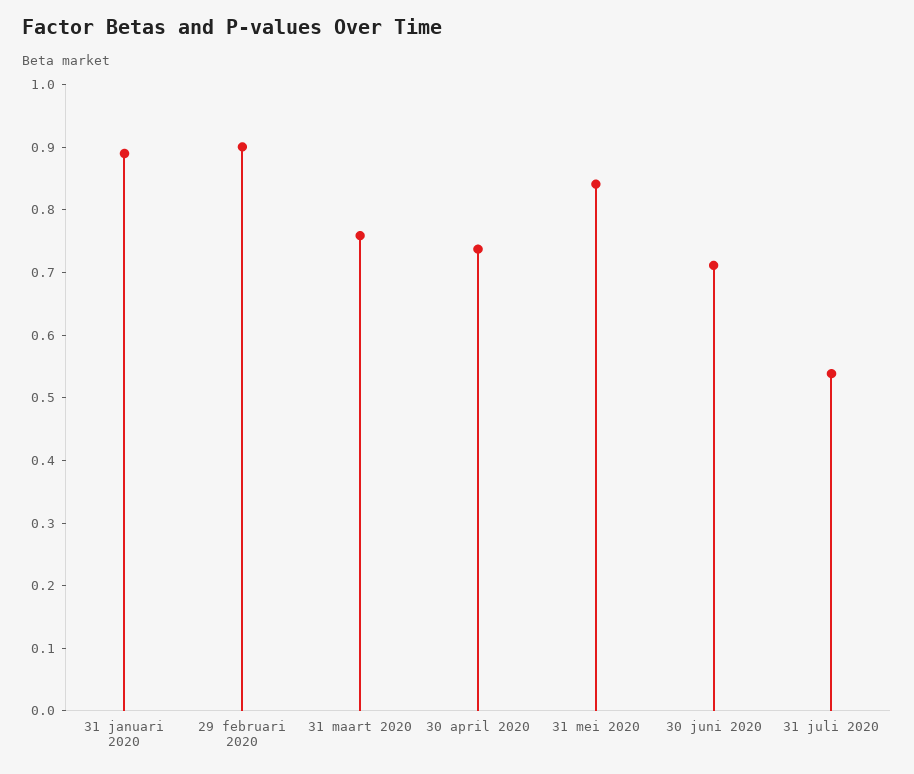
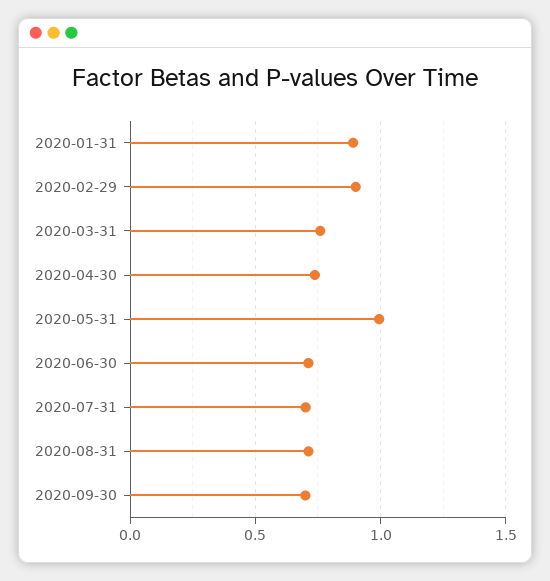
31 mei 2020: 0.84 -> 1
31 juli 2020: 0.54 -> 0.7
2020-08-31: none -> 0.7
2020-09-30: none -> 0.7

